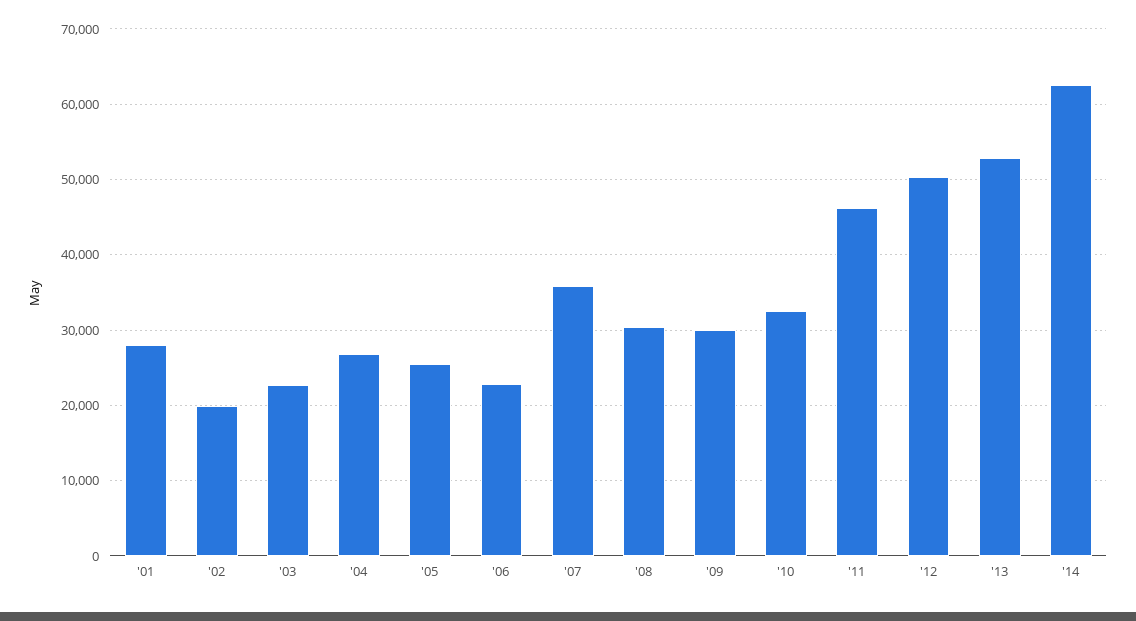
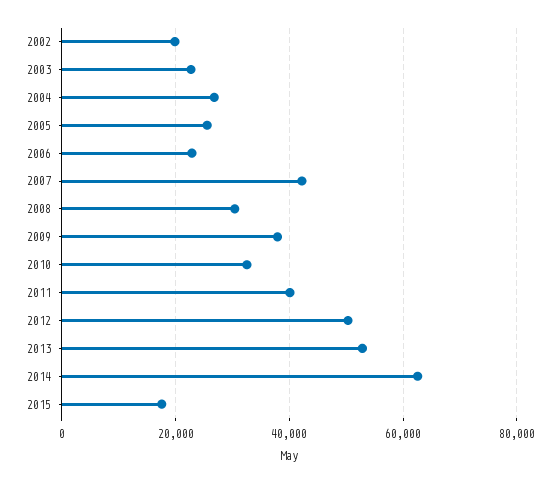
'01: 28000 -> none
'07: 36000 -> 42000
'09: 30000 -> 38000
'11: 46000 -> 40000
2015: none -> 18000

